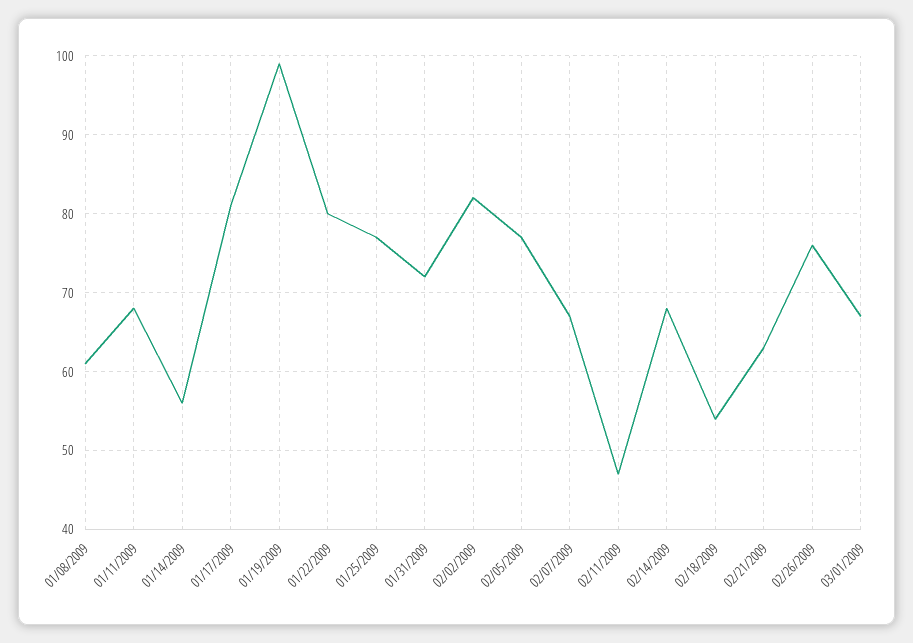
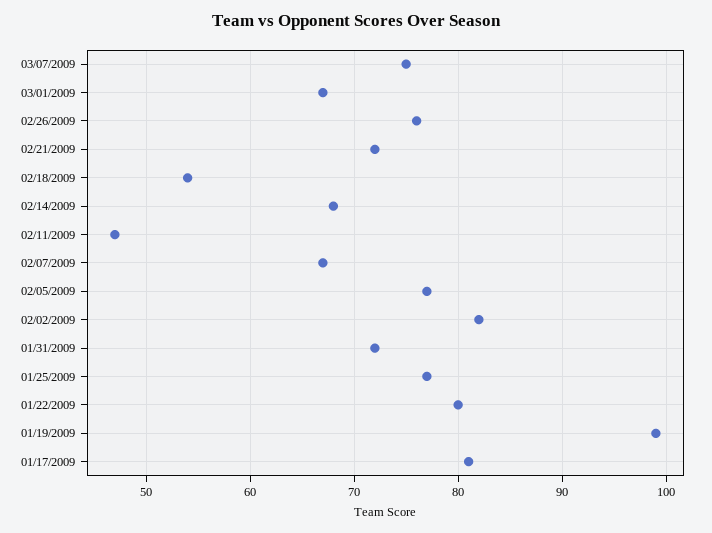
01/08/2009: 61 -> none
01/11/2009: 68 -> none
01/14/2009: 56 -> none
02/21/2009: 63 -> 72
03/07/2009: none -> 75

